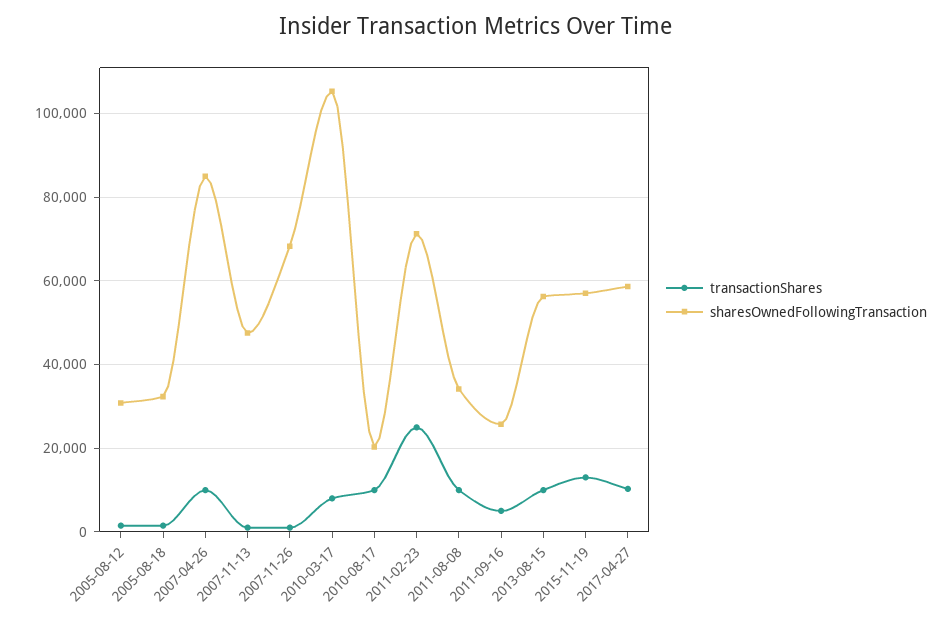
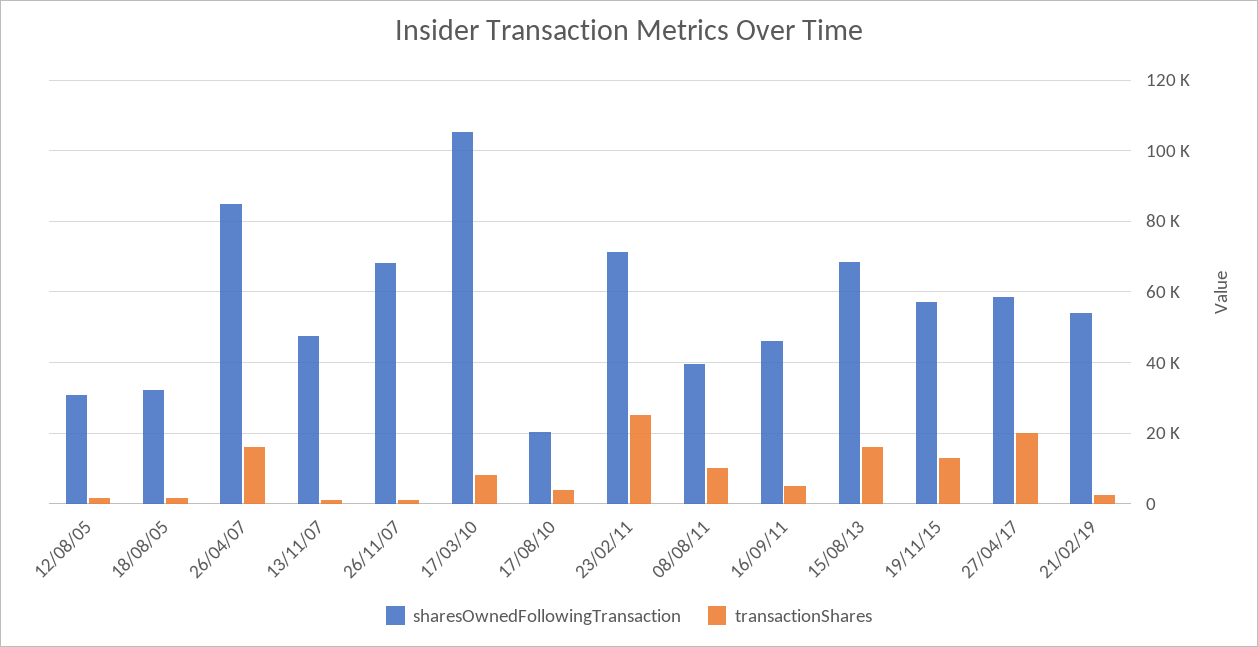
transactionShares, 2007-04-26: 10000 -> 16000
transactionShares, 2010-08-17: 10000 -> 4000
sharesOwnedFollowingTransaction, 2011-08-08: 34000 -> 40000
sharesOwnedFollowingTransaction, 2011-09-16: 26000 -> 46000
transactionShares, 2013-08-15: 10000 -> 16000
sharesOwnedFollowingTransaction, 2013-08-15: 56000 -> 68000
transactionShares, 2017-04-27: 10000 -> 20000
sharesOwnedFollowingTransaction, 21/02/19: none -> 54000
transactionShares, 21/02/19: none -> 2000

